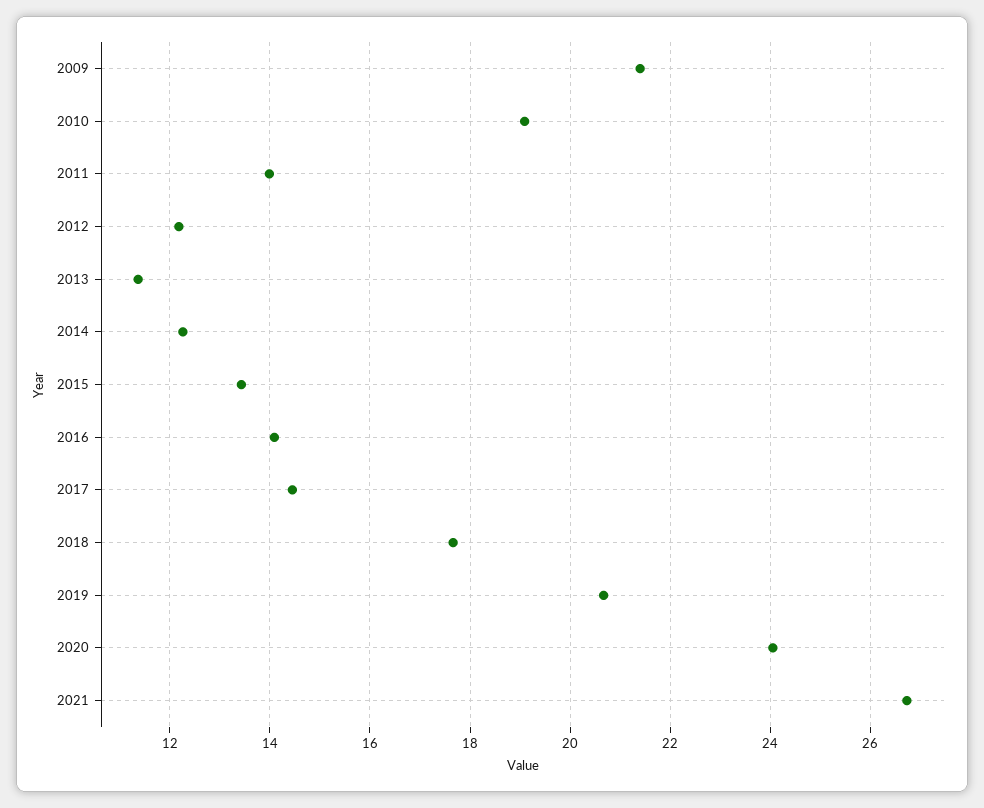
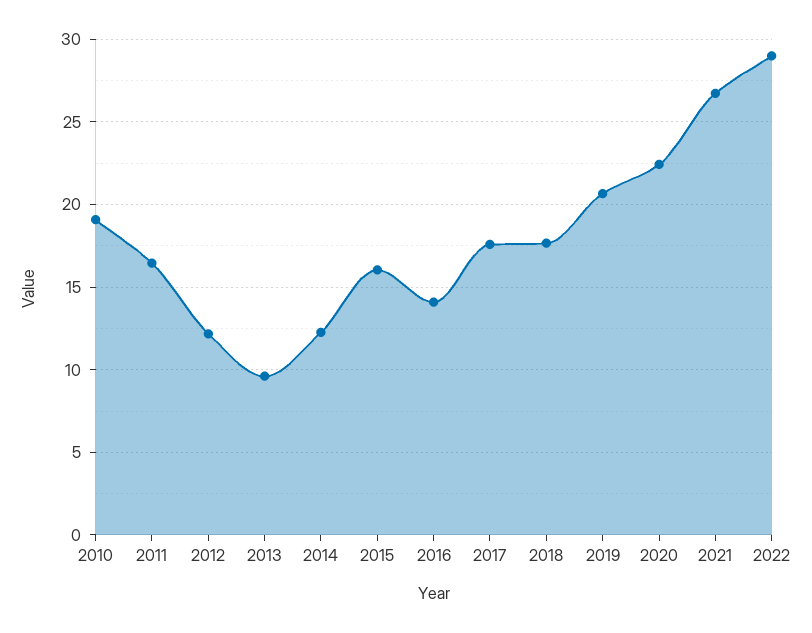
2009: 21.4 -> none
2011: 14 -> 16.5
2013: 11.4 -> 9.5
2015: 13.4 -> 16
2017: 14.4 -> 17.5
2020: 24 -> 22.5
2022: none -> 29

